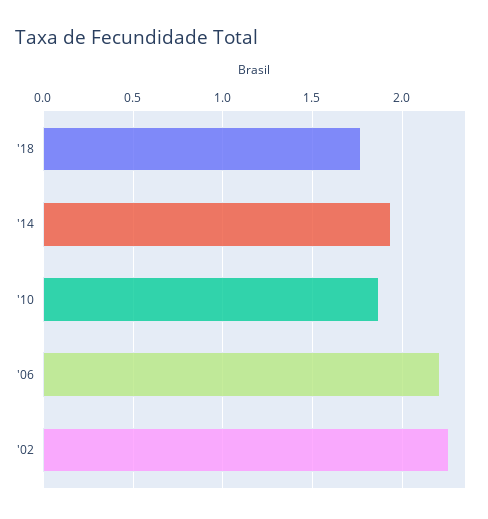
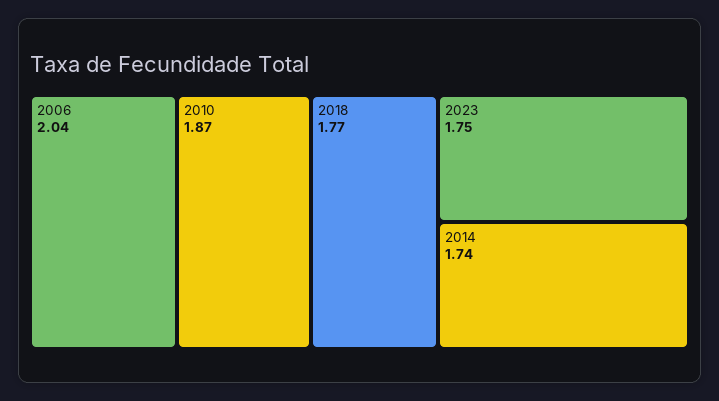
'14: 1.95 -> 1.74
'06: 2.2 -> 2.04
'02: 2.25 -> none
2023: none -> 1.75

